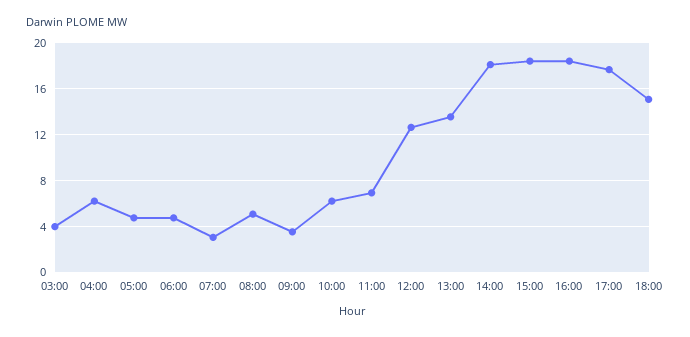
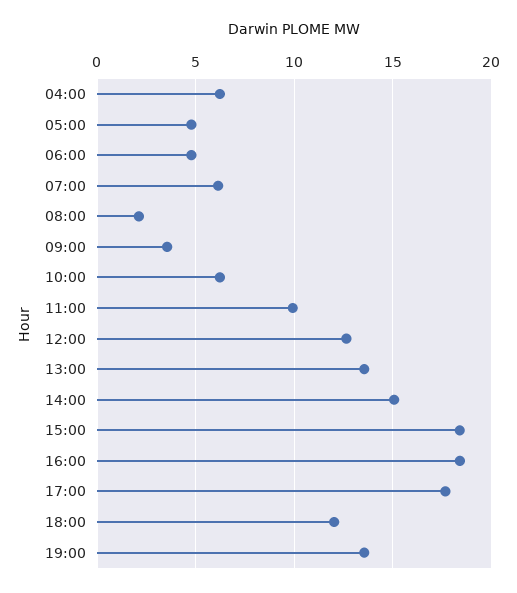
03:00: 4 -> none
07:00: 3 -> 6
08:00: 5 -> 2
11:00: 7 -> 10
14:00: 18 -> 15
18:00: 15 -> 12
19:00: none -> 13.5

